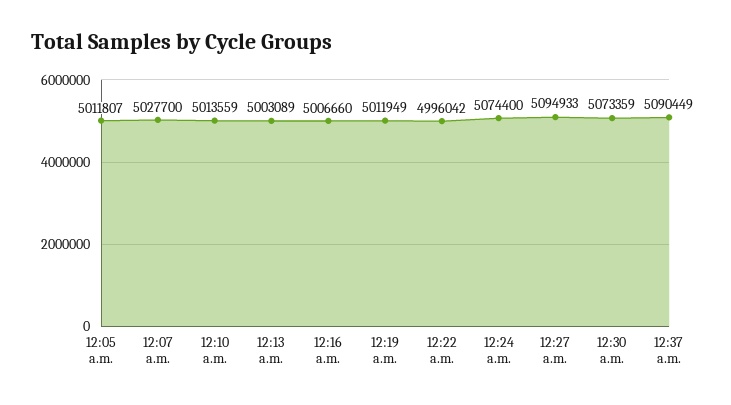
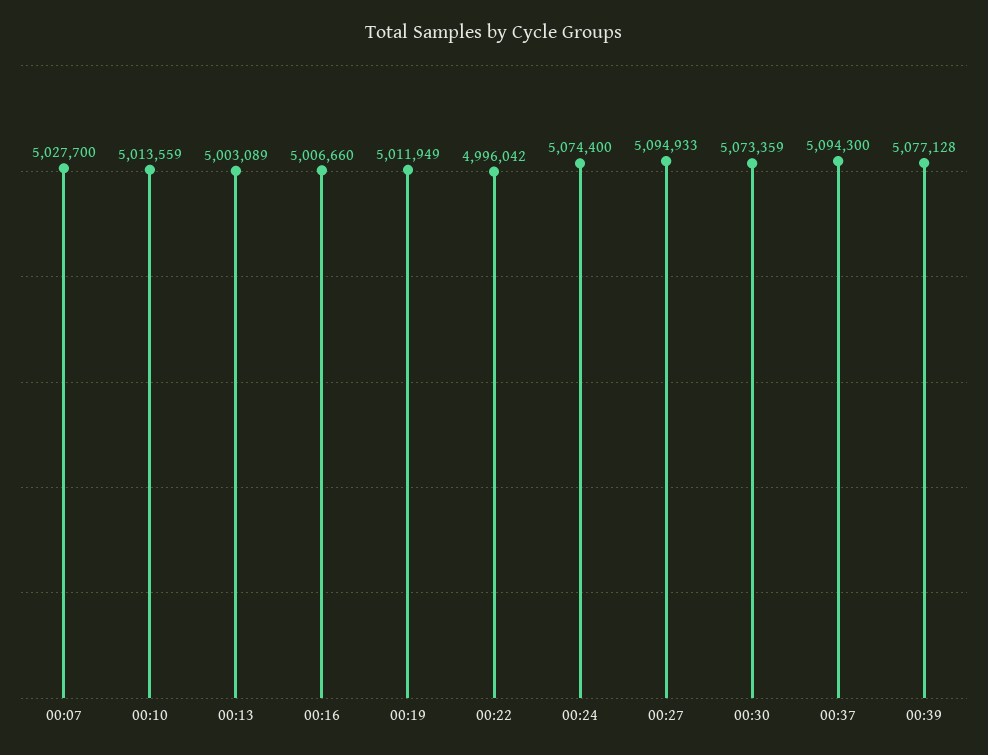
12:05 a.m.: 5011807 -> none
12:37 a.m.: 5090449 -> 5094300
00:39: none -> 5077128

